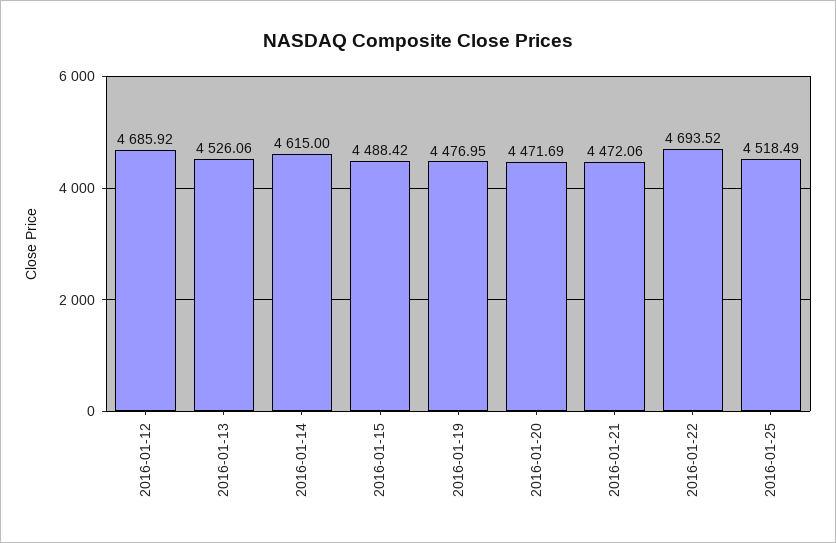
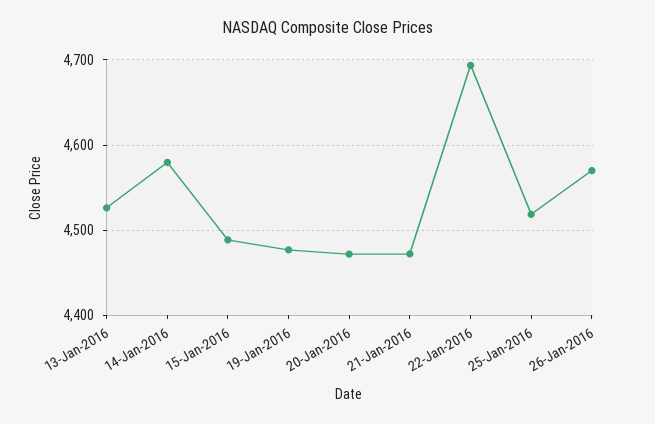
2016-01-12: 4685.92 -> none
2016-01-14: 4615 -> 4580
26-Jan-2016: none -> 4570

